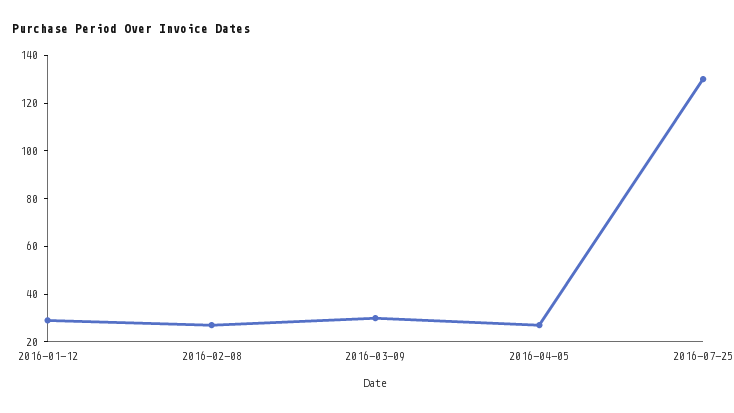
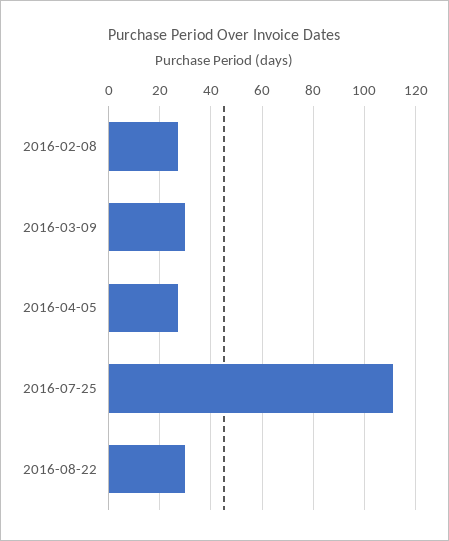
2016-01-12: 30 -> none
2016-07-25: 130 -> 110
2016-08-22: none -> 30

